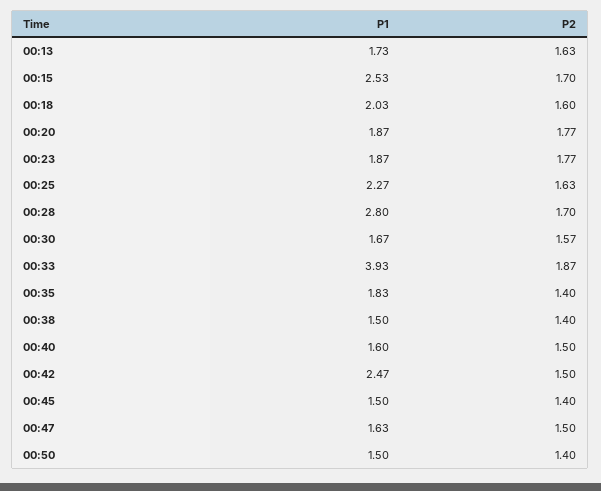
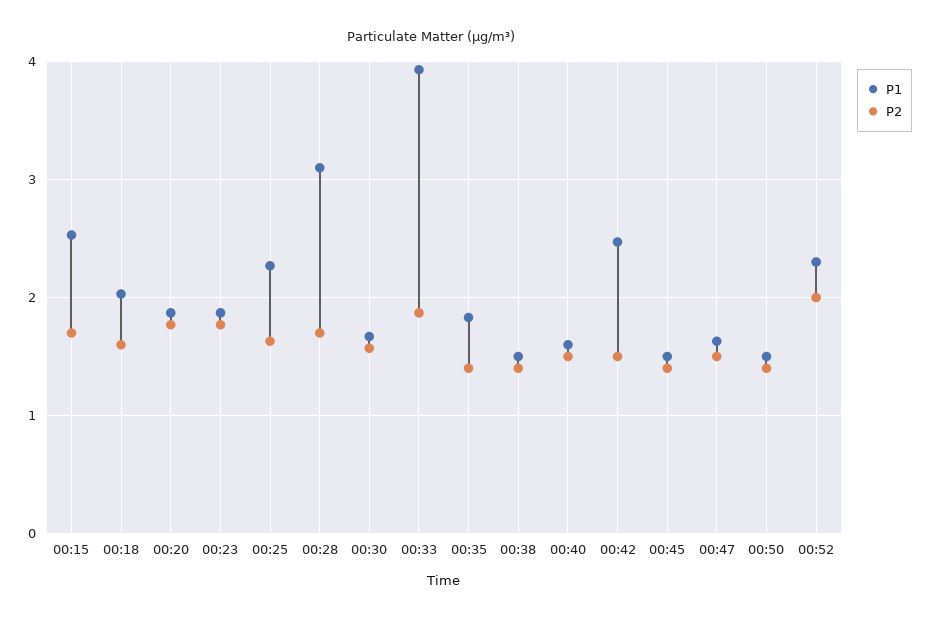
P1, 00:13: 1.73 -> none
P2, 00:13: 1.63 -> none
P1, 00:28: 2.8 -> 3.1
P1, 00:52: none -> 2.3
P2, 00:52: none -> 2

